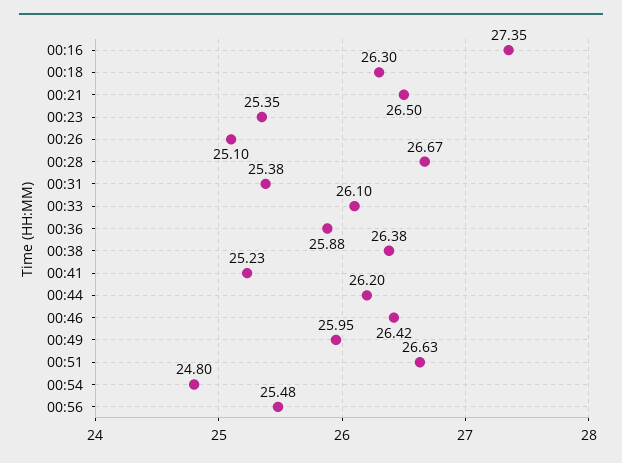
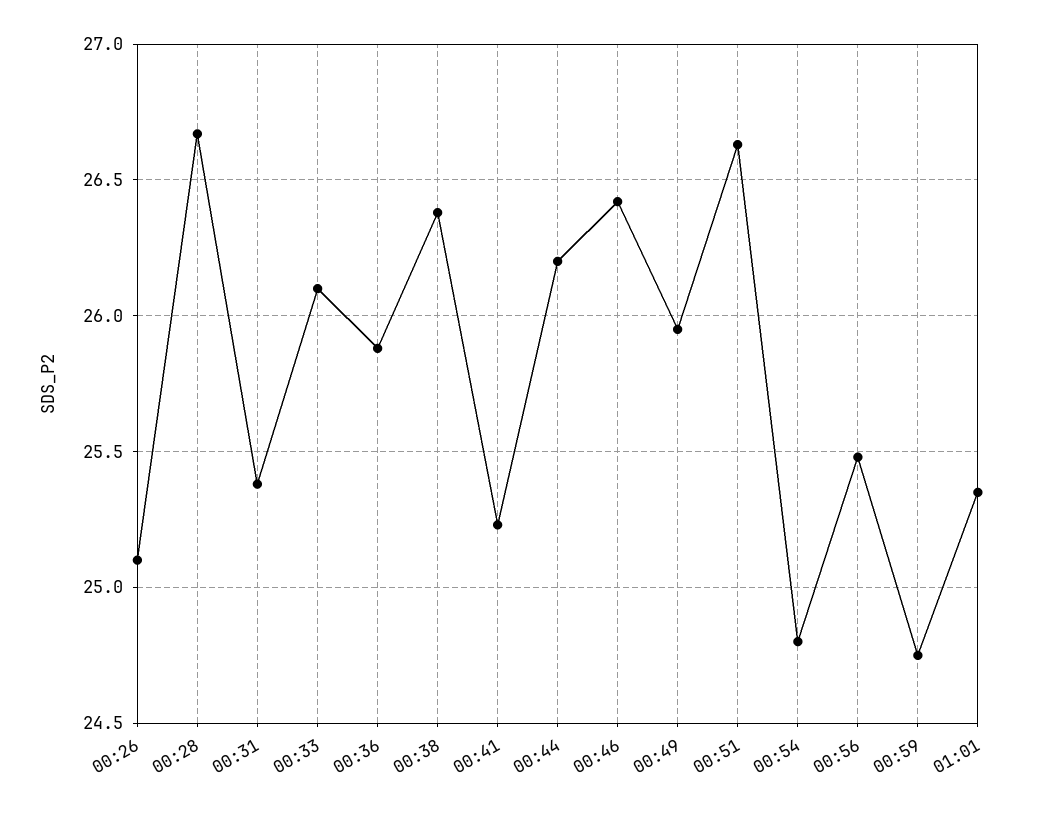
00:16: 27.35 -> none
00:18: 26.3 -> none
00:21: 26.5 -> none
00:23: 25.35 -> none
00:59: none -> 24.75
01:01: none -> 25.35

